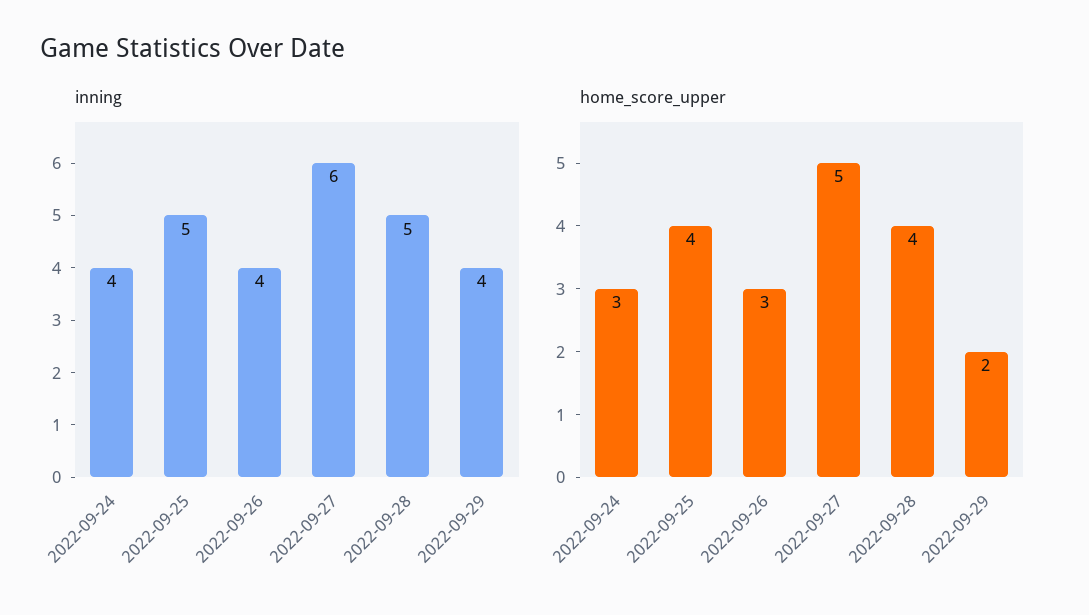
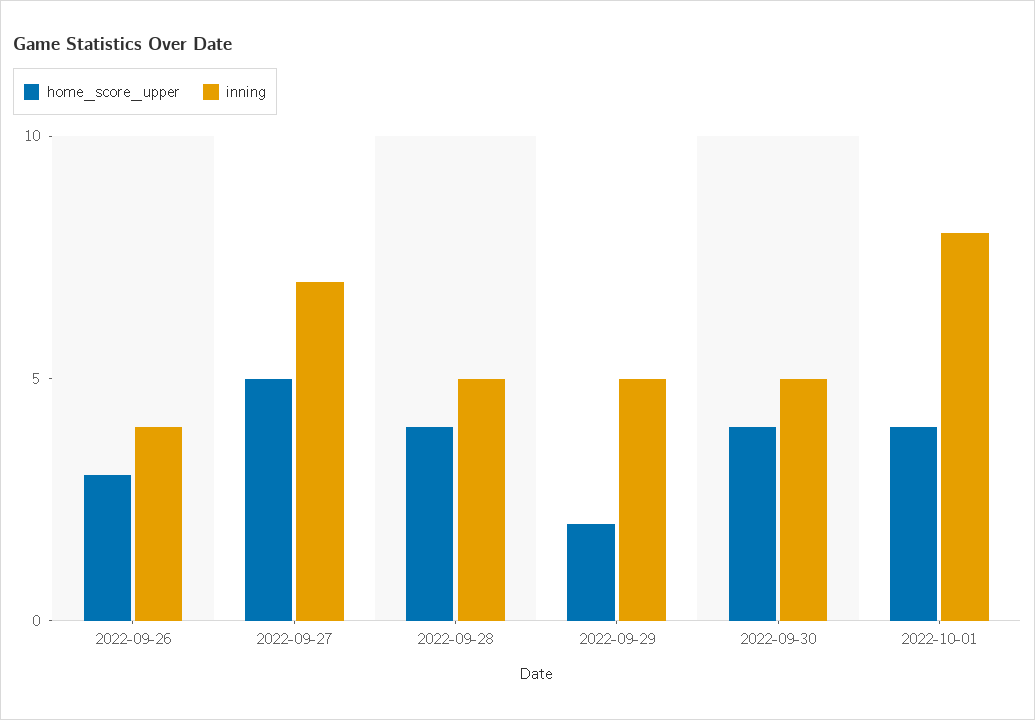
inning, 2022-09-24: 4 -> none
inning, 2022-09-25: 5 -> none
inning, 2022-09-27: 6 -> 7
inning, 2022-09-29: 4 -> 5
home_score_upper, 2022-09-24: 3 -> none
home_score_upper, 2022-09-25: 4 -> none
home_score_upper, 2022-09-30: none -> 4
inning, 2022-09-30: none -> 5
home_score_upper, 2022-10-01: none -> 4
inning, 2022-10-01: none -> 8

